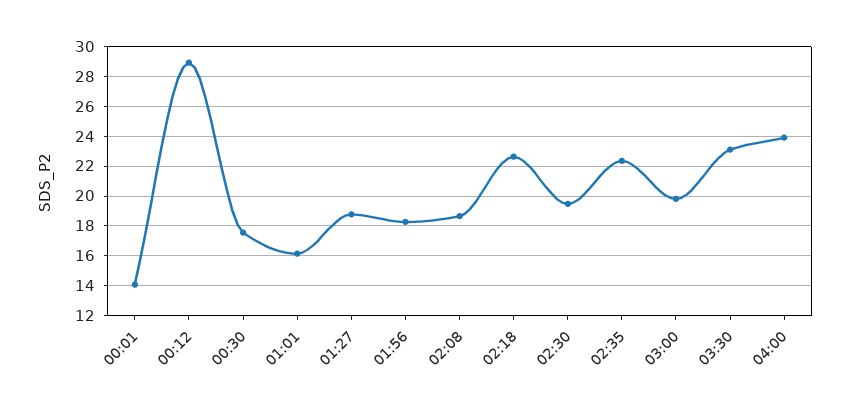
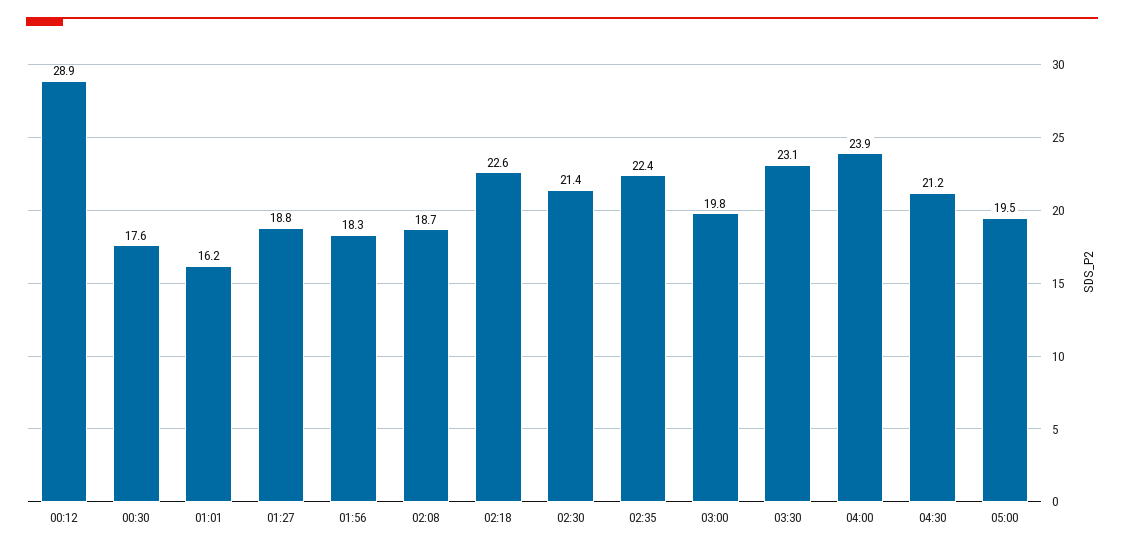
00:01: 14 -> none
02:30: 19.5 -> 21.4
04:30: none -> 21.2
05:00: none -> 19.5

